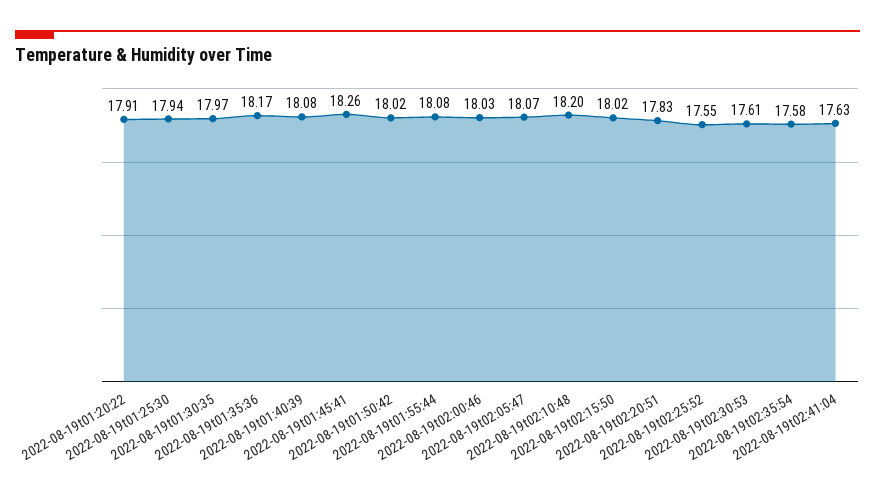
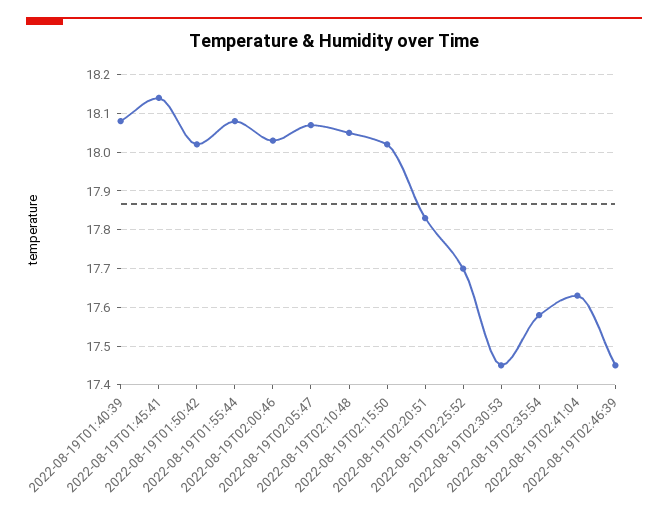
2022-08-19t01:20:22: 17.91 -> none
2022-08-19t01:25:30: 17.94 -> none
2022-08-19t01:30:35: 17.97 -> none
2022-08-19t01:35:36: 18.17 -> none
2022-08-19t01:45:41: 18.26 -> 18.15
2022-08-19t02:10:48: 18.2 -> 18.05
2022-08-19t02:25:52: 17.55 -> 17.7
2022-08-19t02:30:53: 17.61 -> 17.45
2022-08-19T02:46:39: none -> 17.45

